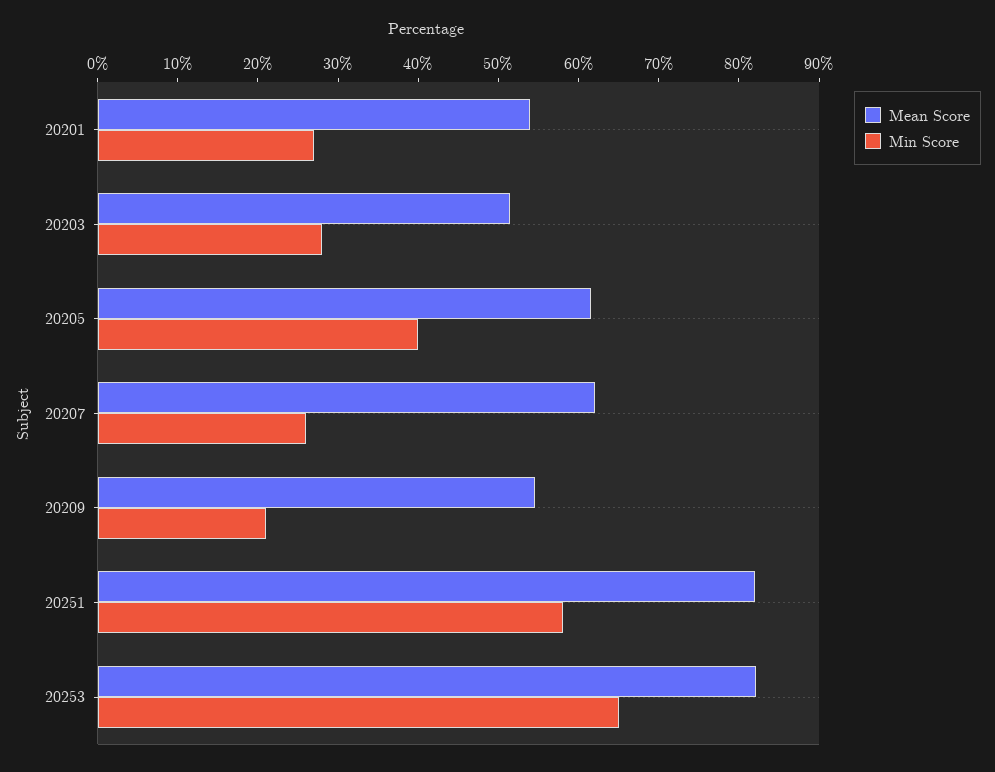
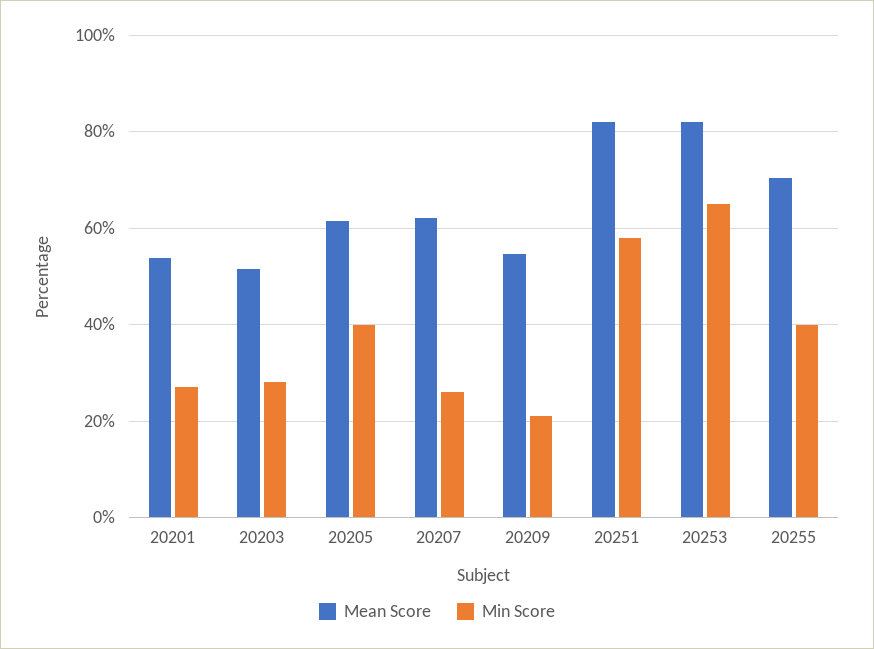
Mean Score, 20255: none -> 70
Min Score, 20255: none -> 40

